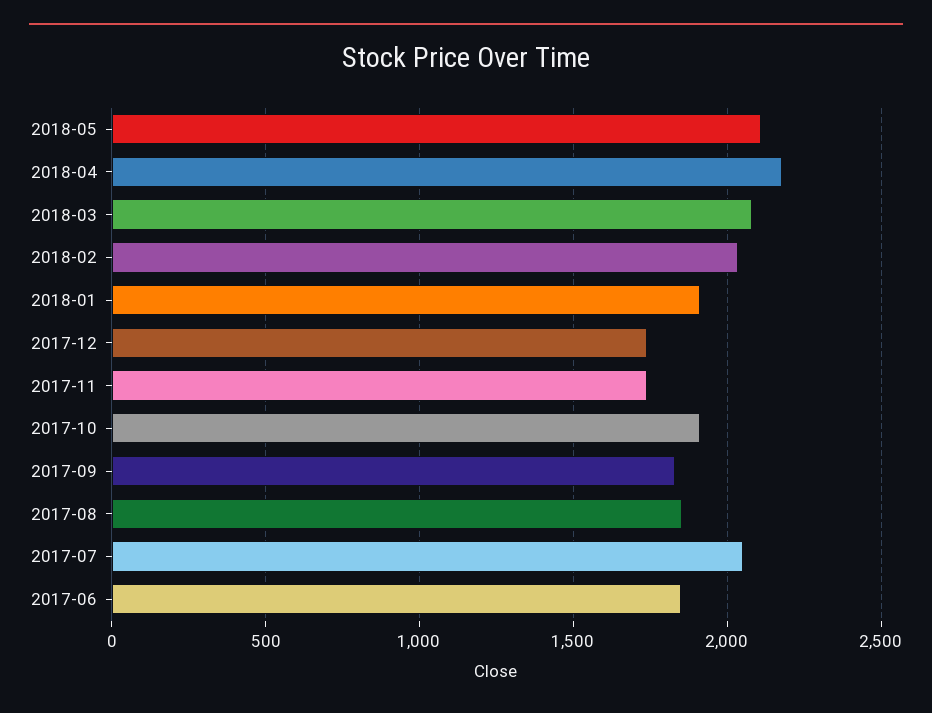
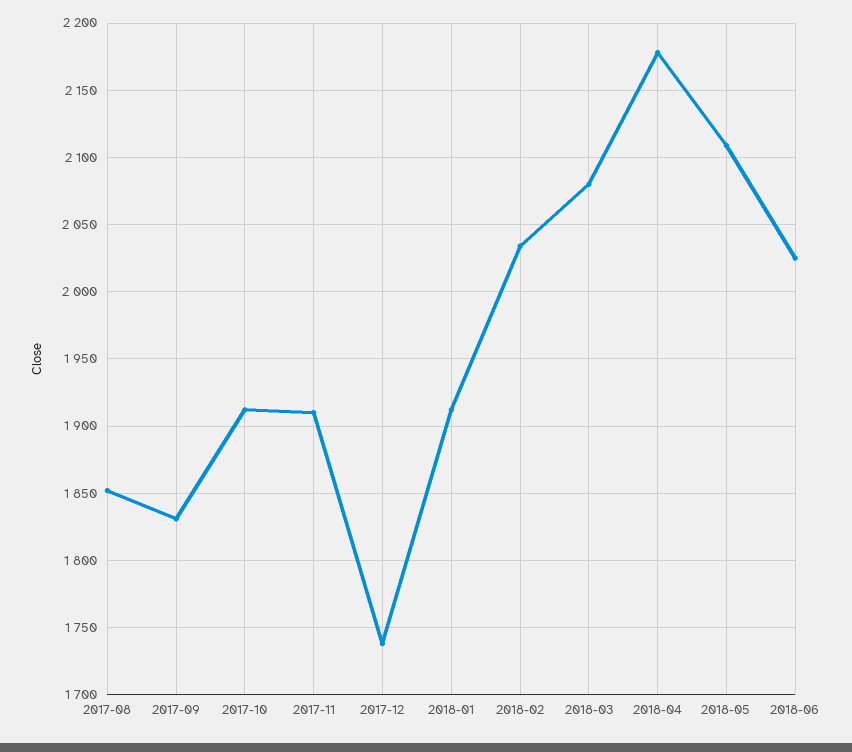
2017-11: 1750 -> 1910
2017-07: 2050 -> none
2017-06: 1850 -> none
2018-06: none -> 2025

